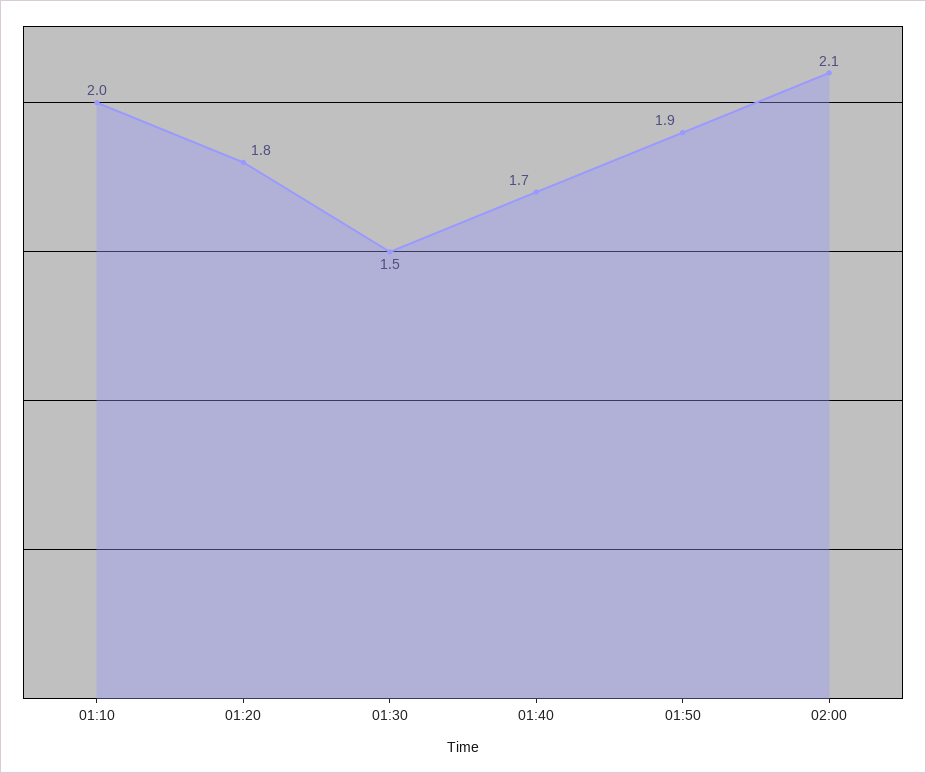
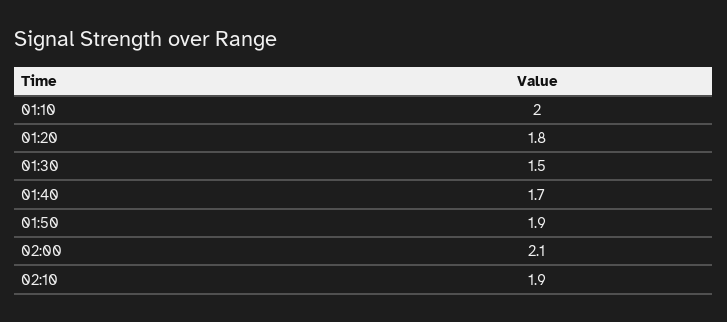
02:10: none -> 1.9

